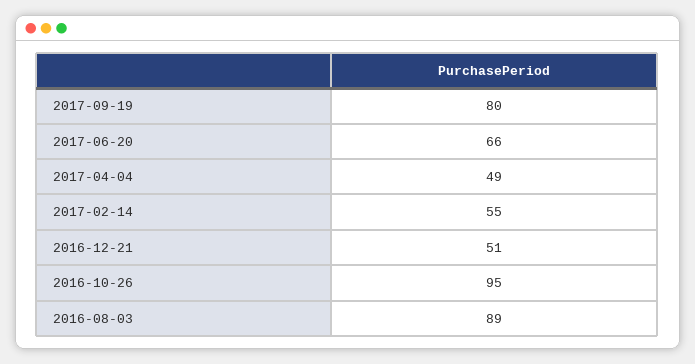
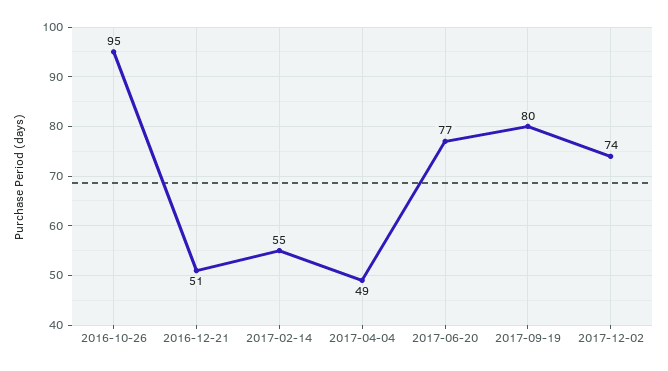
2017-06-20: 66 -> 77
2016-08-03: 89 -> none
2017-12-02: none -> 74

